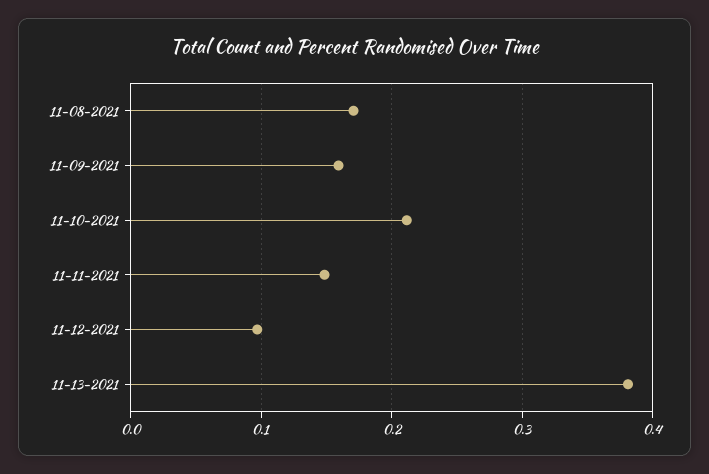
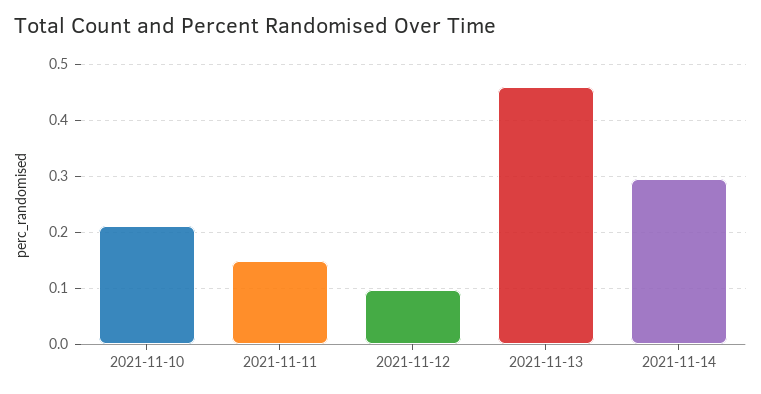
11-08-2021: 0.17 -> none
11-09-2021: 0.16 -> none
11-13-2021: 0.38 -> 0.46
2021-11-14: none -> 0.3

